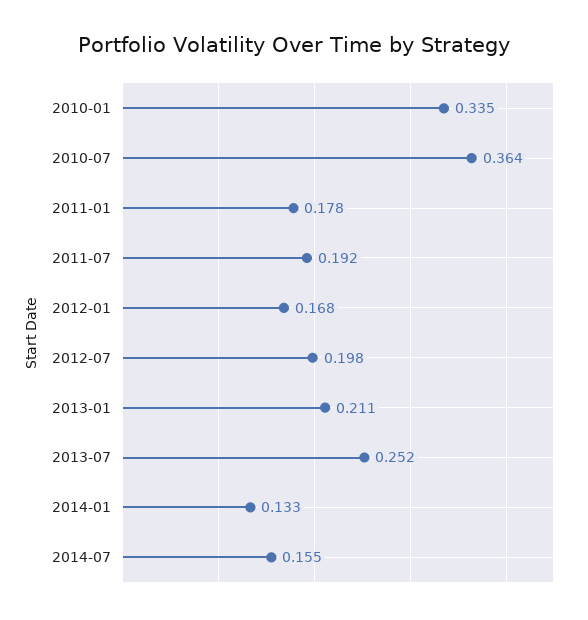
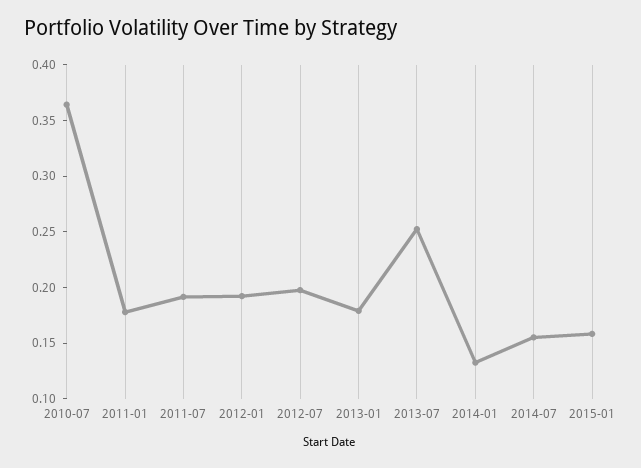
2010-01: 0.335 -> none
2012-01: 0.168 -> 0.19
2013-01: 0.211 -> 0.18
2015-01: none -> 0.16

